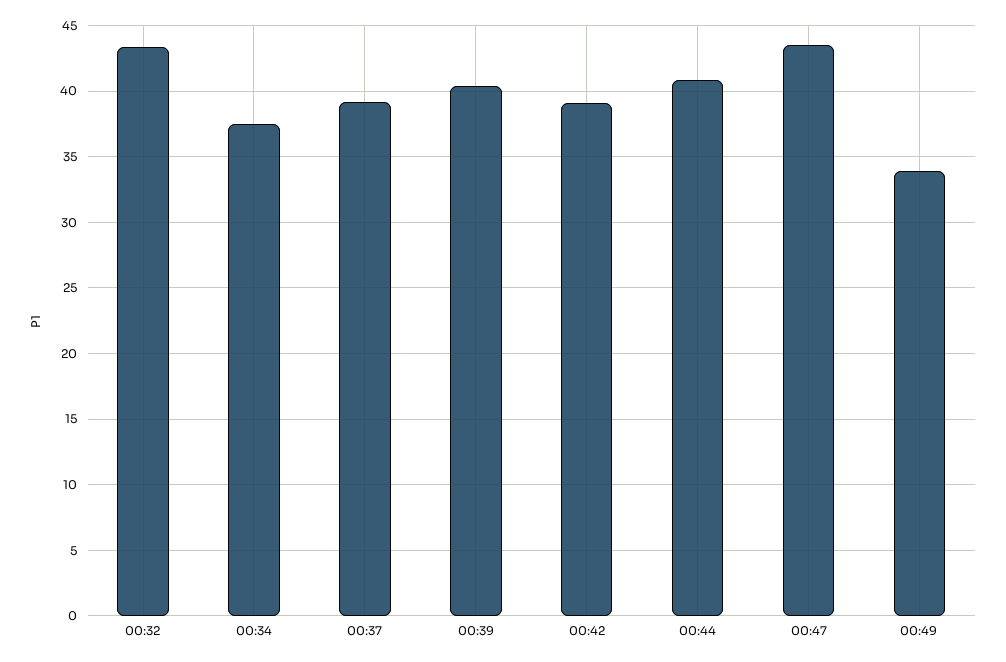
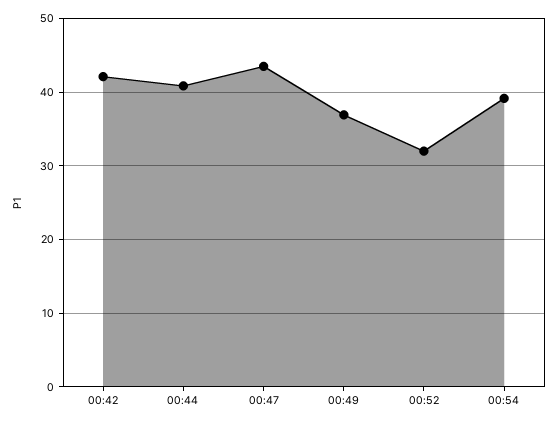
00:32: 43.5 -> none
00:34: 37.5 -> none
00:37: 39 -> none
00:39: 40.5 -> none
00:42: 39 -> 42
00:49: 34 -> 37
00:52: none -> 32
00:54: none -> 39

